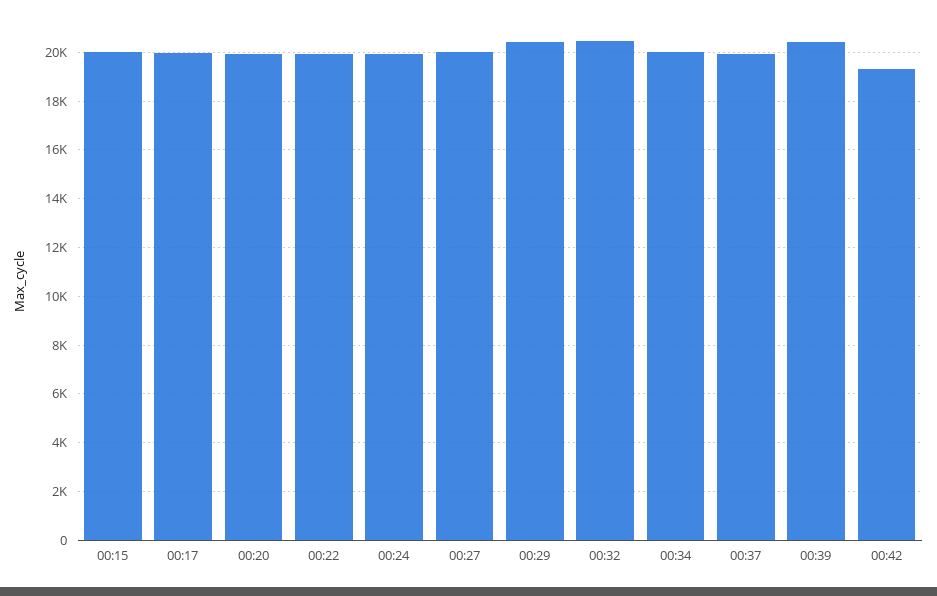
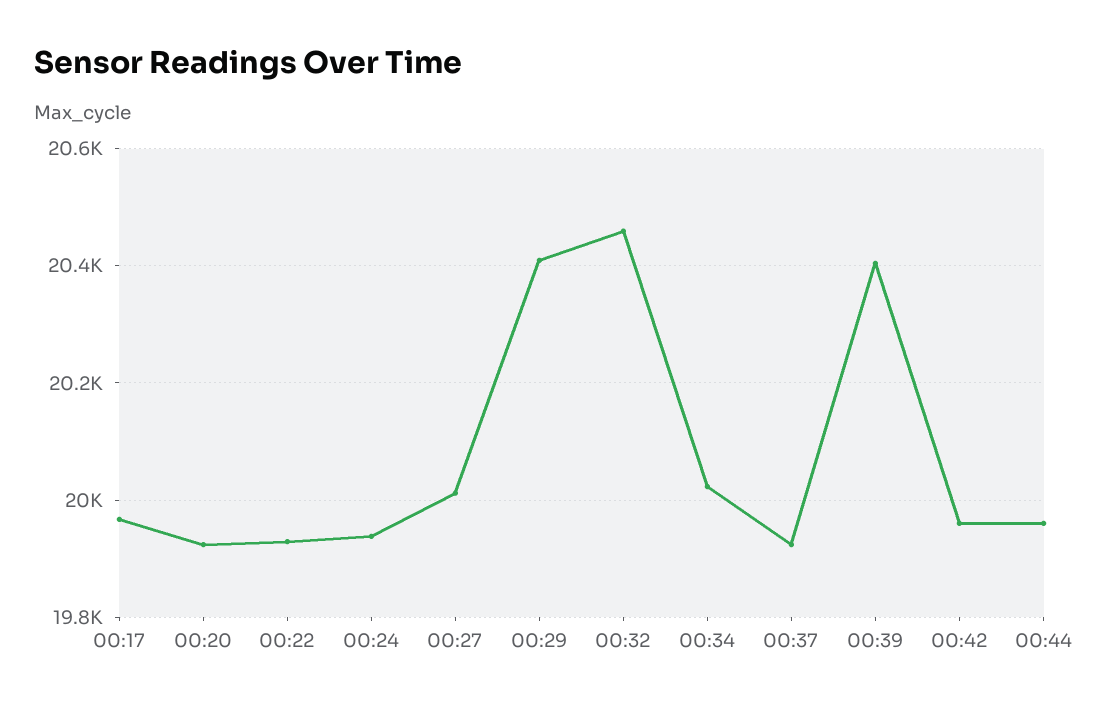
00:15: 20000 -> none
00:42: 19250 -> 19960
00:44: none -> 19960

